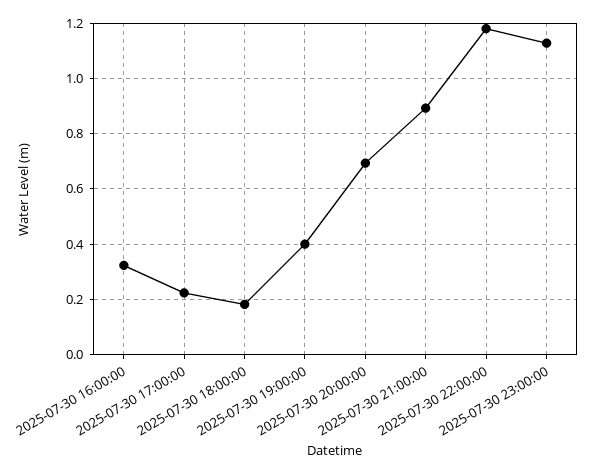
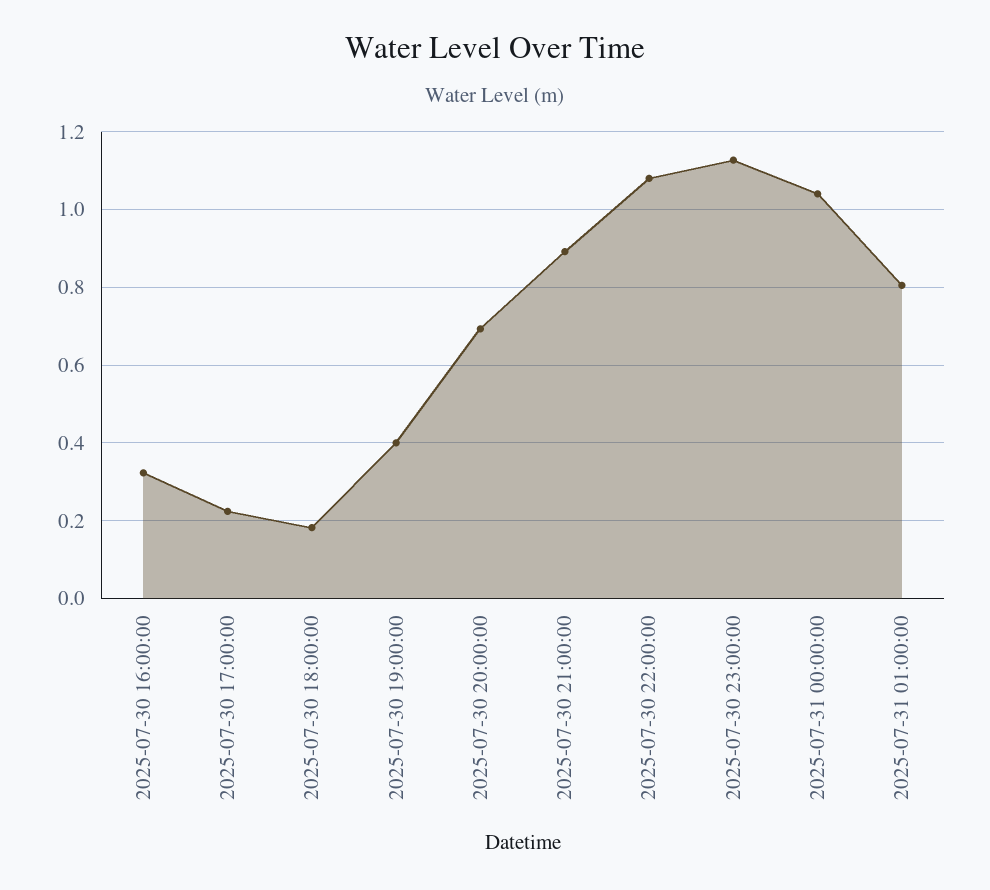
2025-07-30 22:00:00: 1.175 -> 1.08
2025-07-31 00:00:00: none -> 1.04
2025-07-31 01:00:00: none -> 0.8

